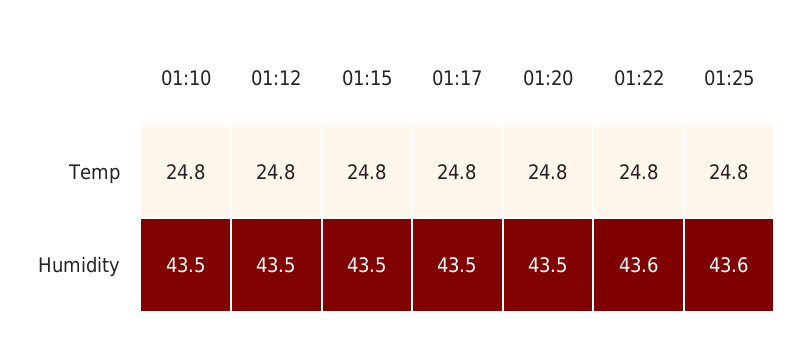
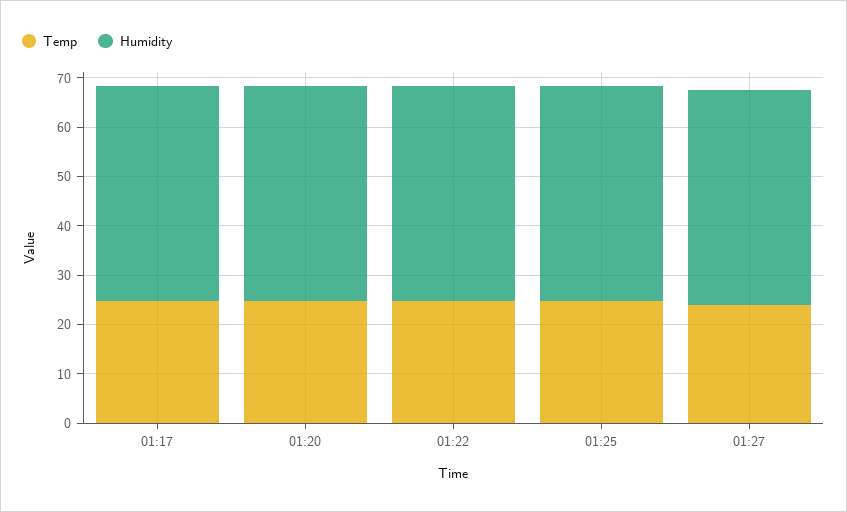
Temp, 01:10: 24.8 -> none
Temp, 01:12: 24.8 -> none
Temp, 01:15: 24.8 -> none
Humidity, 01:10: 43.5 -> none
Humidity, 01:12: 43.5 -> none
Humidity, 01:15: 43.5 -> none
Temp, 01:27: none -> 24
Humidity, 01:27: none -> 44

